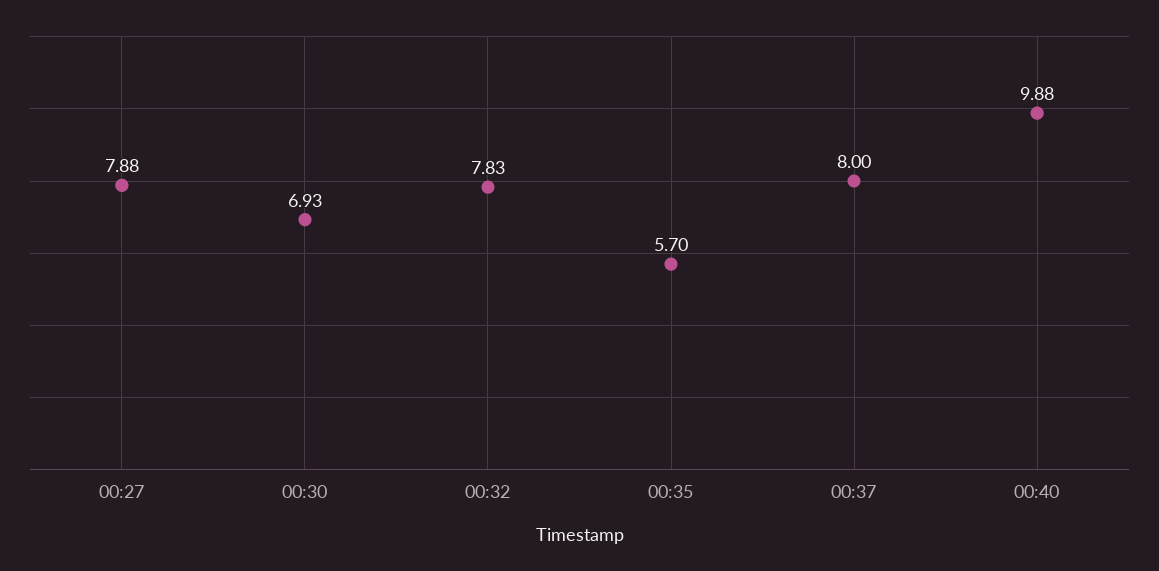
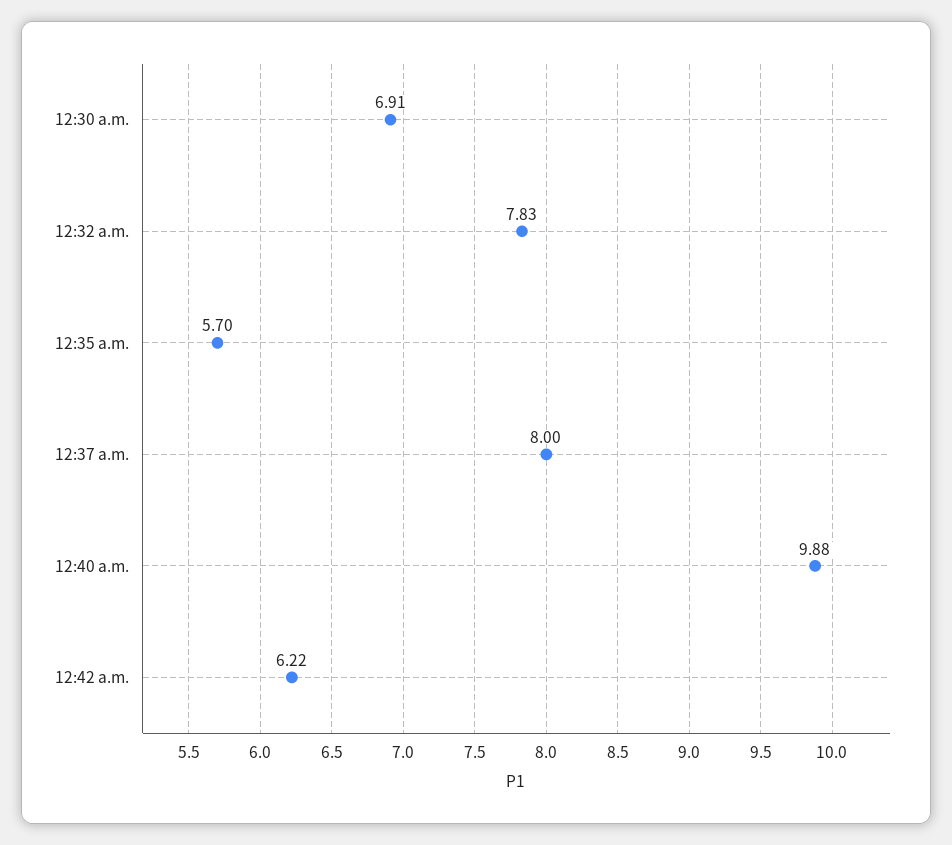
00:27: 7.88 -> none
00:30: 6.93 -> 6.91
12:42 a.m.: none -> 6.22

